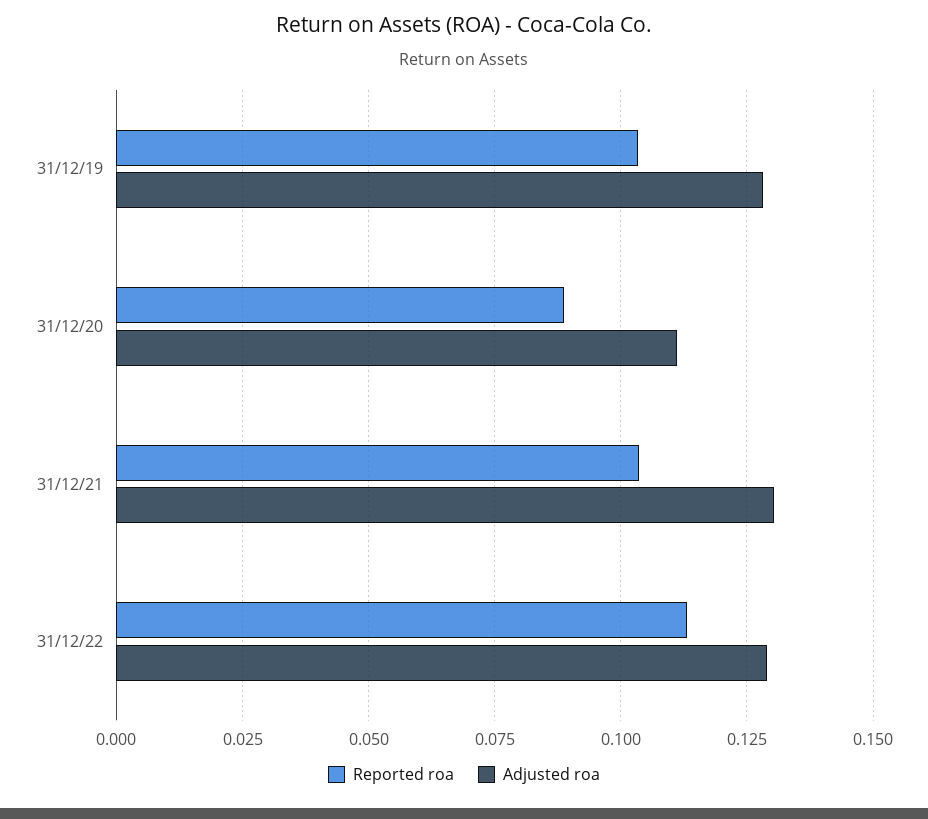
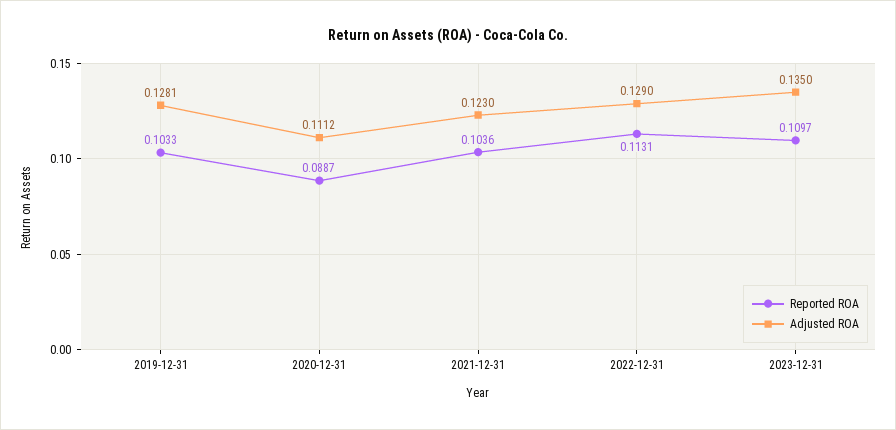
Adjusted roa, 31/12/21: 0.13 -> 0.123
Reported roa, 2023-12-31: none -> 0.1097
Adjusted roa, 2023-12-31: none -> 0.135

